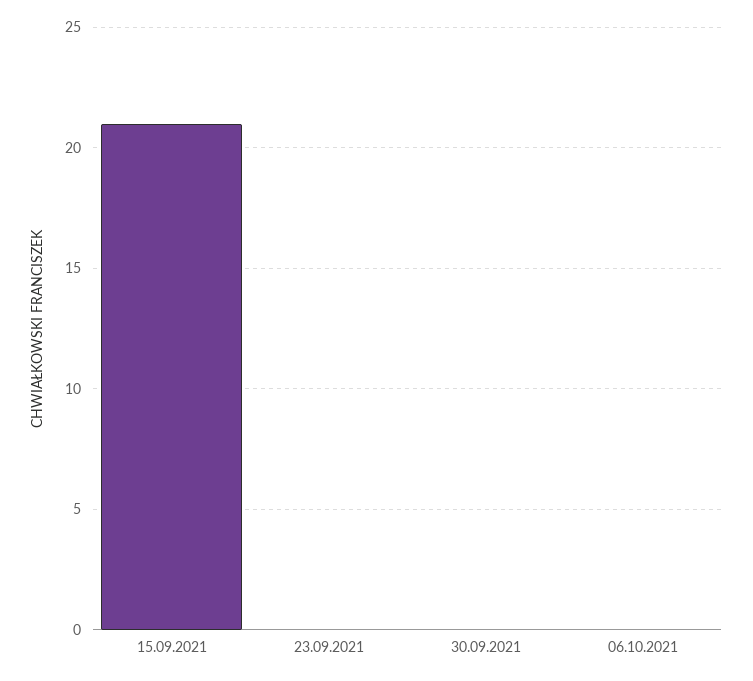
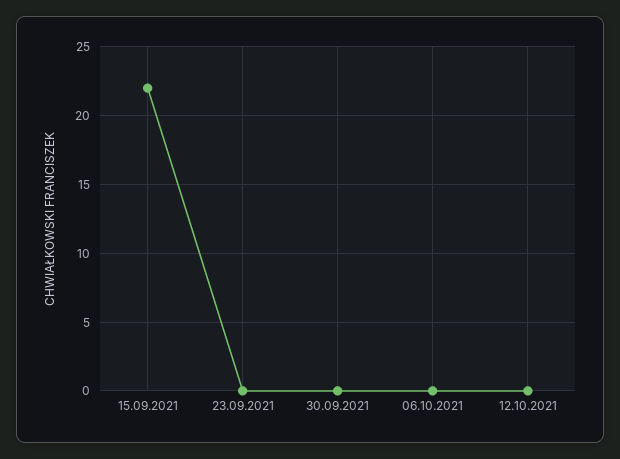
15.09.2021: 21 -> 22
12.10.2021: none -> 0

